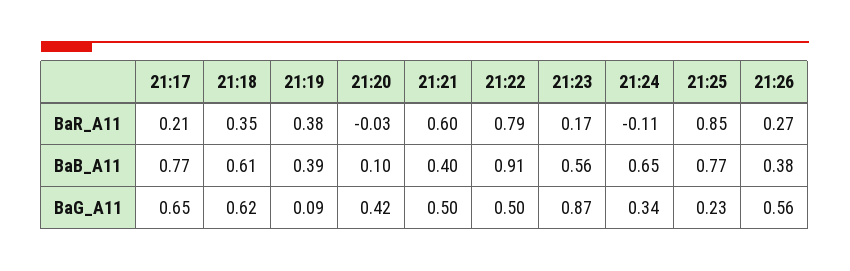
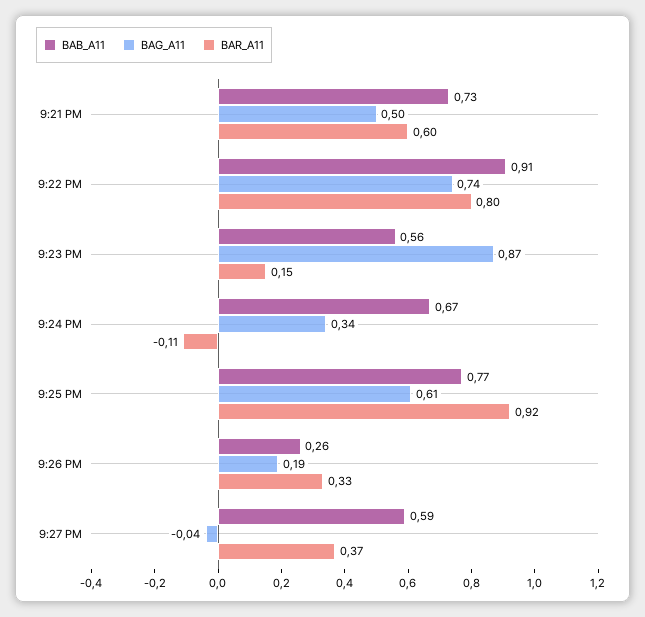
BaR_A11, 21:17: 0.21 -> none
BaR_A11, 21:18: 0.35 -> none
BaR_A11, 21:19: 0.38 -> none
BaR_A11, 21:20: -0.03 -> none
BaR_A11, 21:22: 0.79 -> 0.8
BaR_A11, 21:23: 0.17 -> 0.15
BaR_A11, 21:25: 0.85 -> 0.92
BaR_A11, 21:26: 0.27 -> 0.33
BaB_A11, 21:17: 0.77 -> none
BaB_A11, 21:18: 0.61 -> none
BaB_A11, 21:19: 0.39 -> none
BaB_A11, 21:20: 0.1 -> none
BaB_A11, 21:21: 0.4 -> 0.73
BaB_A11, 21:24: 0.65 -> 0.67
BaB_A11, 21:26: 0.38 -> 0.26
BaG_A11, 21:17: 0.65 -> none
BaG_A11, 21:18: 0.62 -> none
BaG_A11, 21:19: 0.09 -> none
BaG_A11, 21:20: 0.42 -> none
BaG_A11, 21:22: 0.5 -> 0.74
BaG_A11, 21:25: 0.23 -> 0.61
BaG_A11, 21:26: 0.56 -> 0.19
BaB_A11, 9:27 PM: none -> 0.59
BaG_A11, 9:27 PM: none -> -0.04
BaR_A11, 9:27 PM: none -> 0.37

